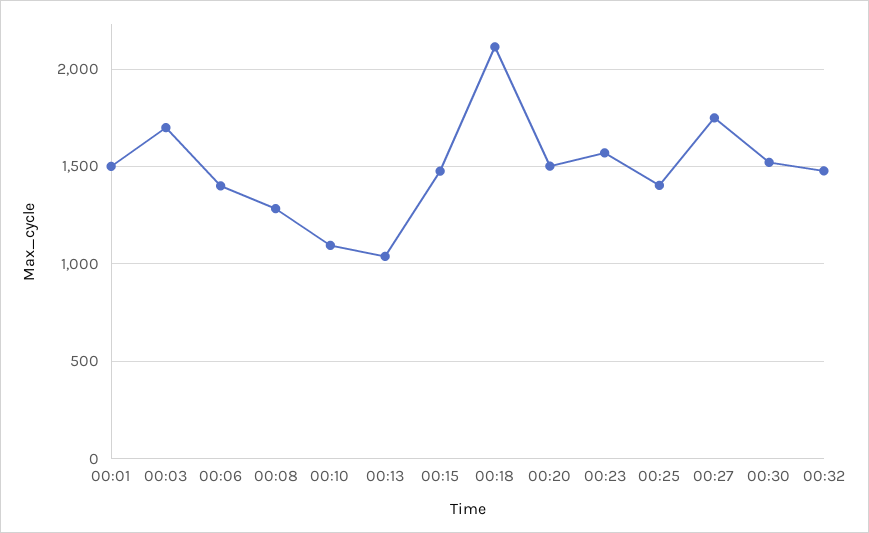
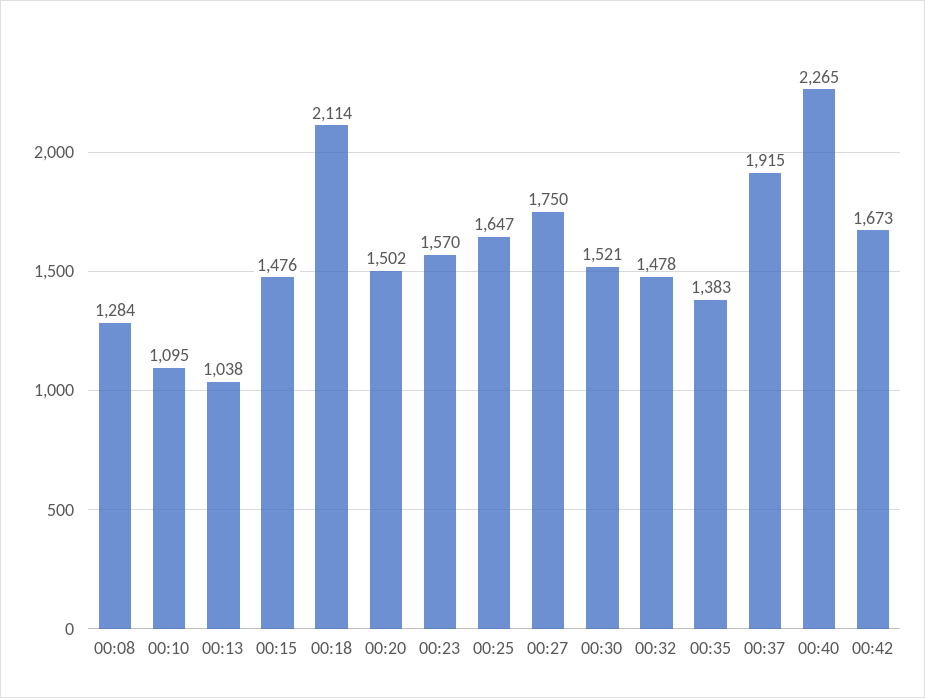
00:01: 1500 -> none
00:03: 1700 -> none
00:06: 1400 -> none
00:25: 1400 -> 1647
00:35: none -> 1383
00:37: none -> 1915
00:40: none -> 2265
00:42: none -> 1673

